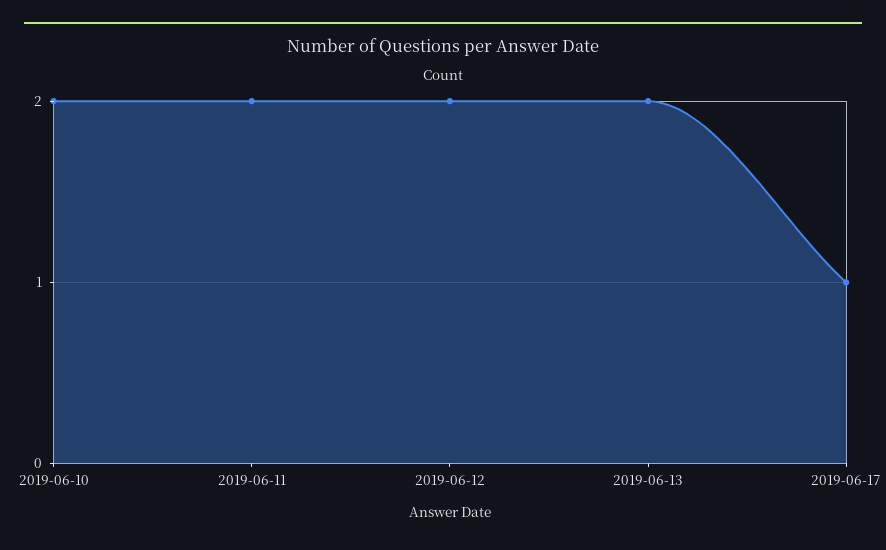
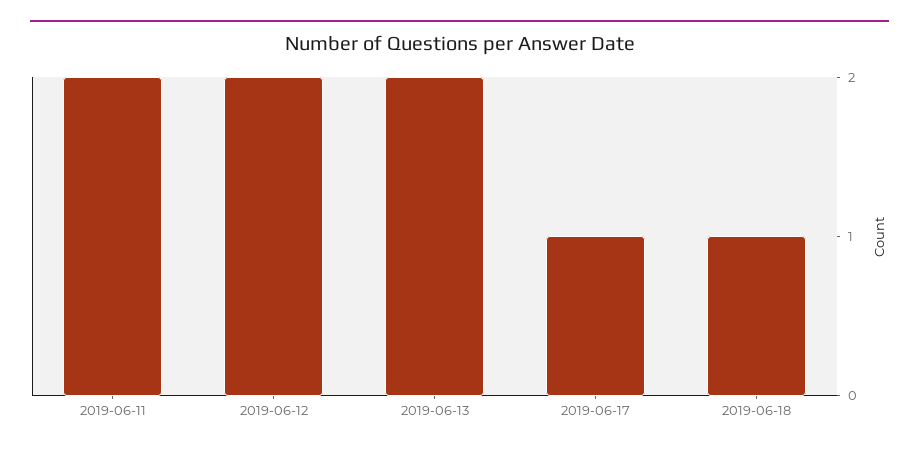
2019-06-10: 2 -> none
2019-06-18: none -> 1

